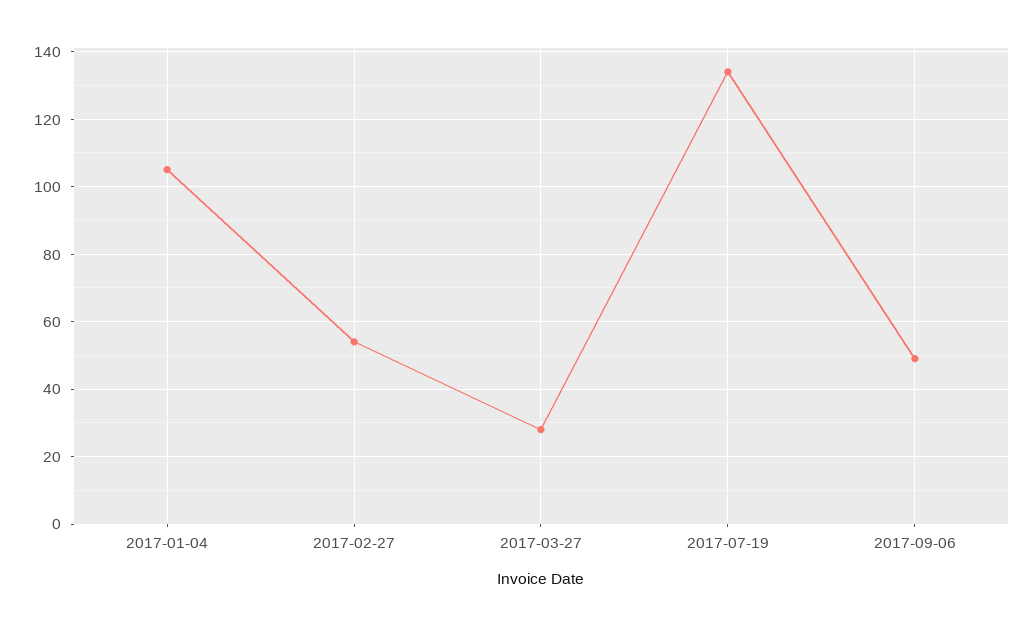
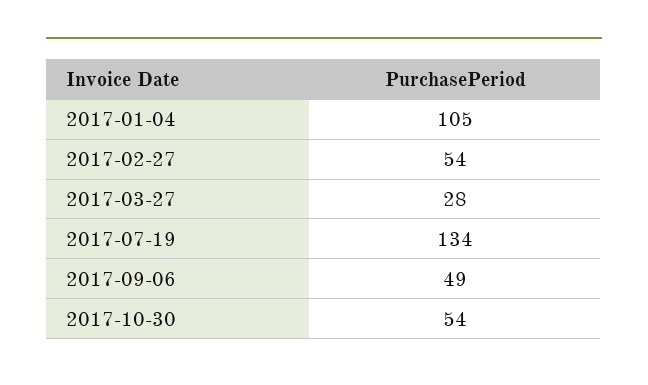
2017-10-30: none -> 54

